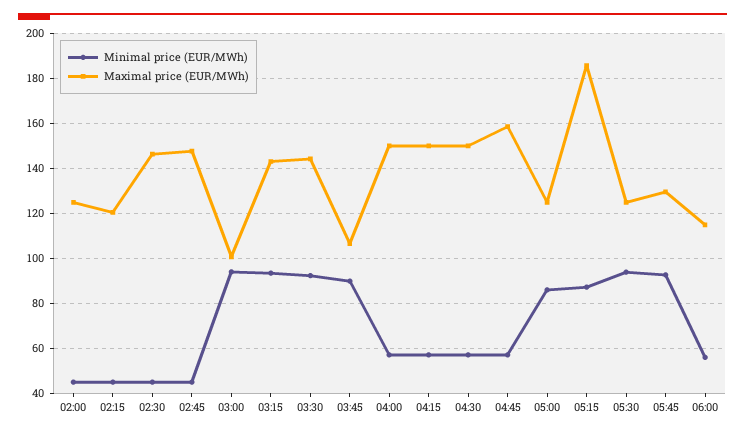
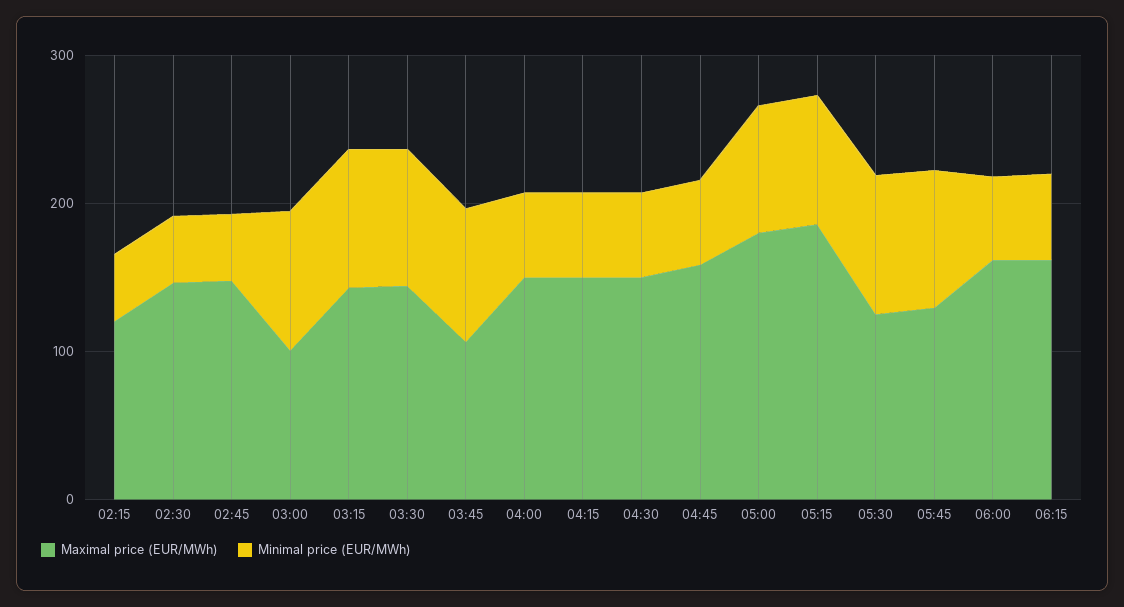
Minimal price (EUR/MWh), 02:00: 45 -> none
Maximal price (EUR/MWh), 02:00: 125 -> none
Maximal price (EUR/MWh), 05:00: 125 -> 180
Maximal price (EUR/MWh), 06:00: 115 -> 160
Maximal price (EUR/MWh), 06:15: none -> 160
Minimal price (EUR/MWh), 06:15: none -> 60

